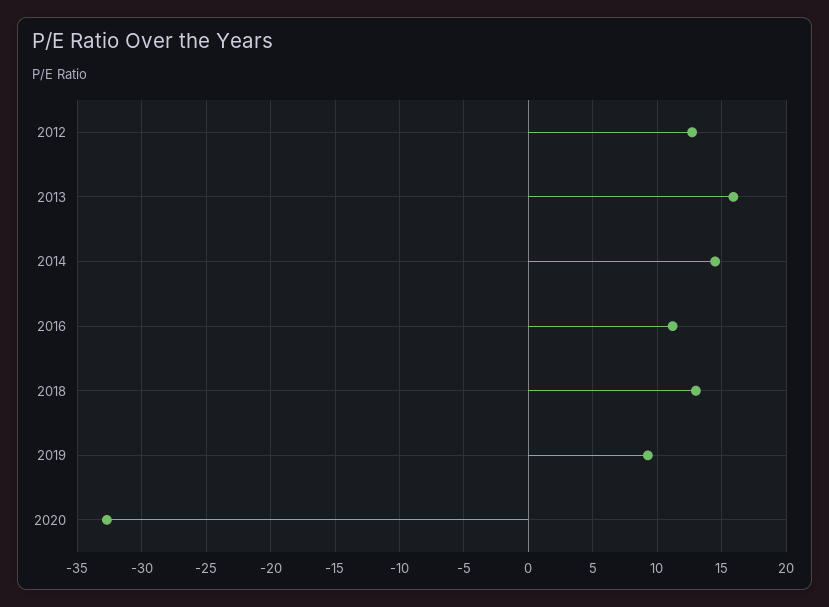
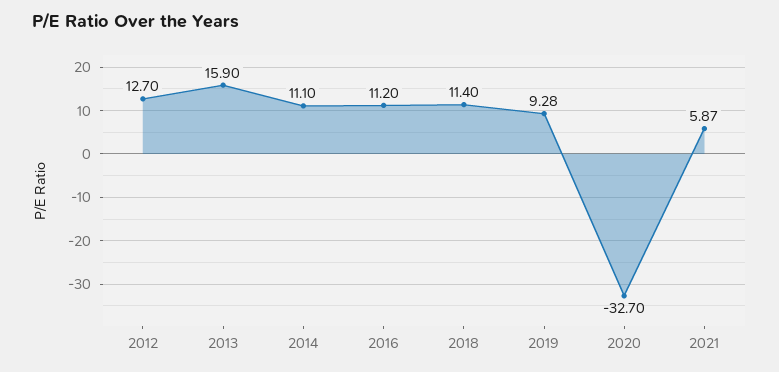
2014: 14.5 -> 11.1
2018: 13 -> 11.4
2021: none -> 5.87

